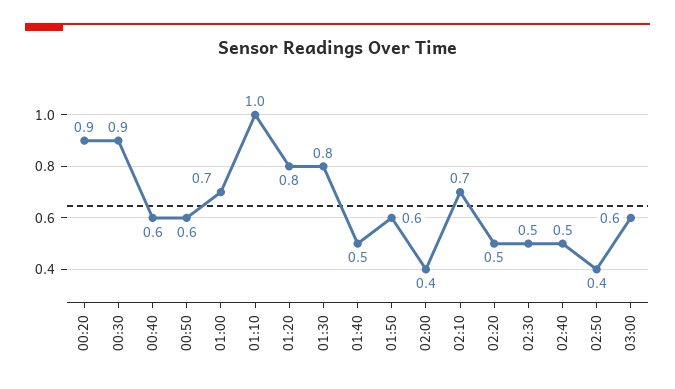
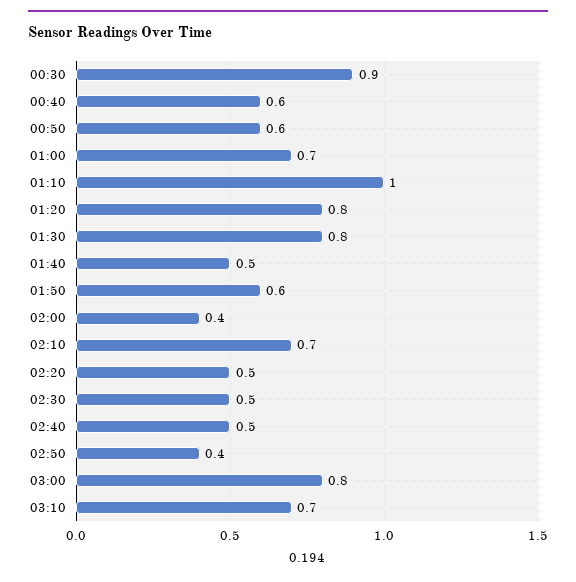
00:20: 0.9 -> none
03:00: 0.6 -> 0.8
03:10: none -> 0.7

